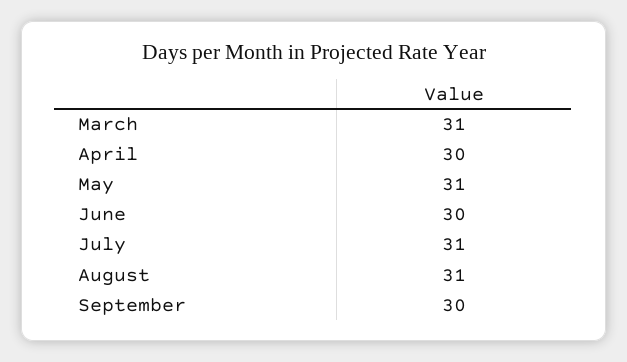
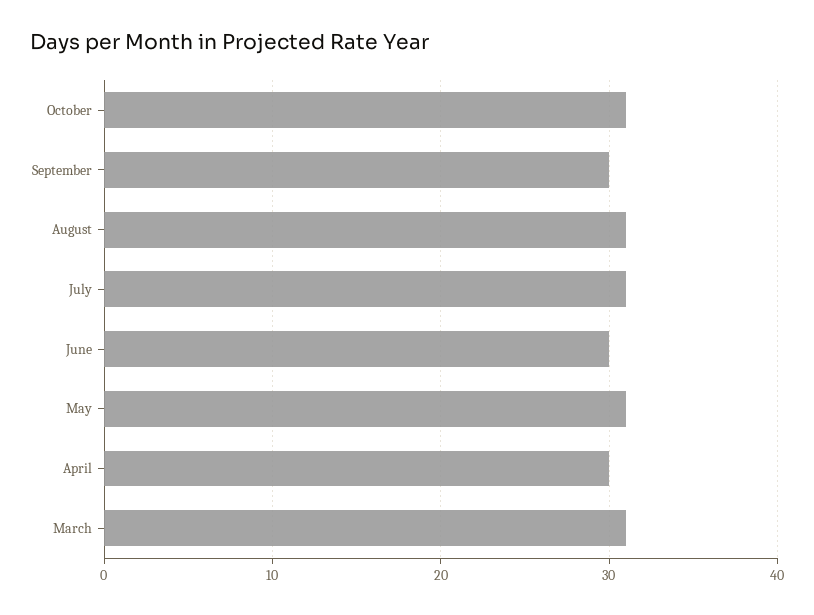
October: none -> 31

